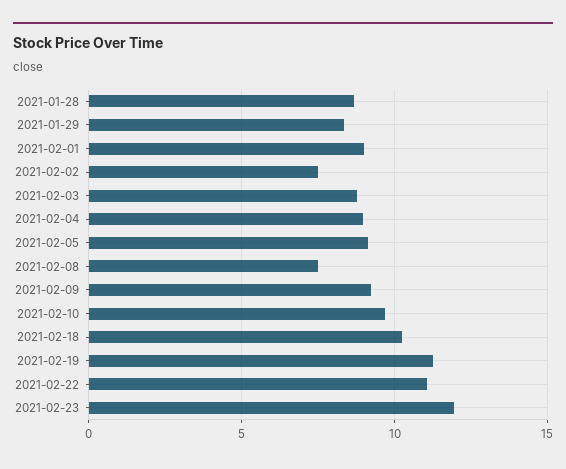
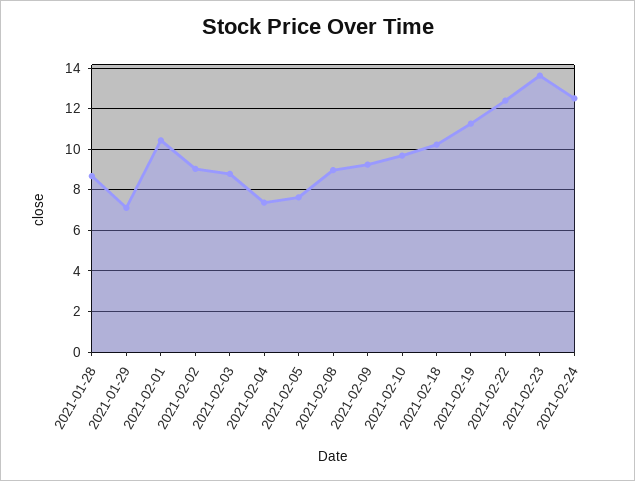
2021-01-29: 8.5 -> 7
2021-02-01: 9 -> 10.5
2021-02-02: 7.5 -> 9
2021-02-04: 9 -> 7.5
2021-02-05: 9 -> 7.5
2021-02-08: 7.5 -> 9
2021-02-22: 11 -> 12.5
2021-02-23: 12 -> 13.5
2021-02-24: none -> 12.5

